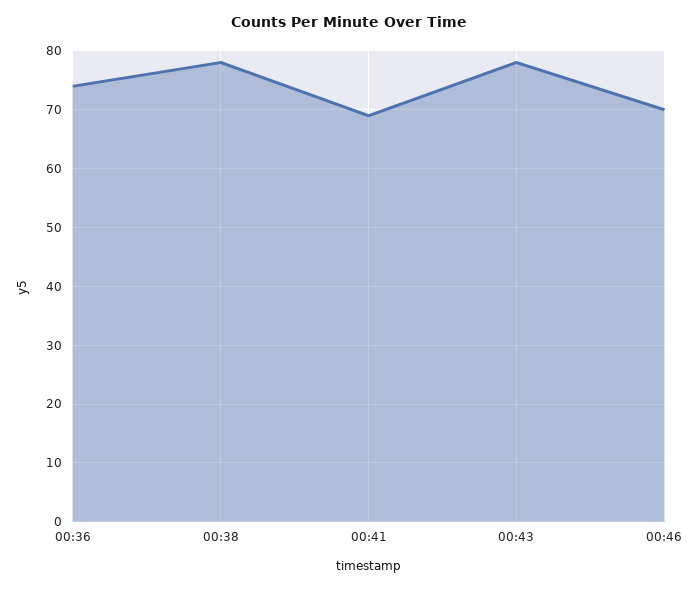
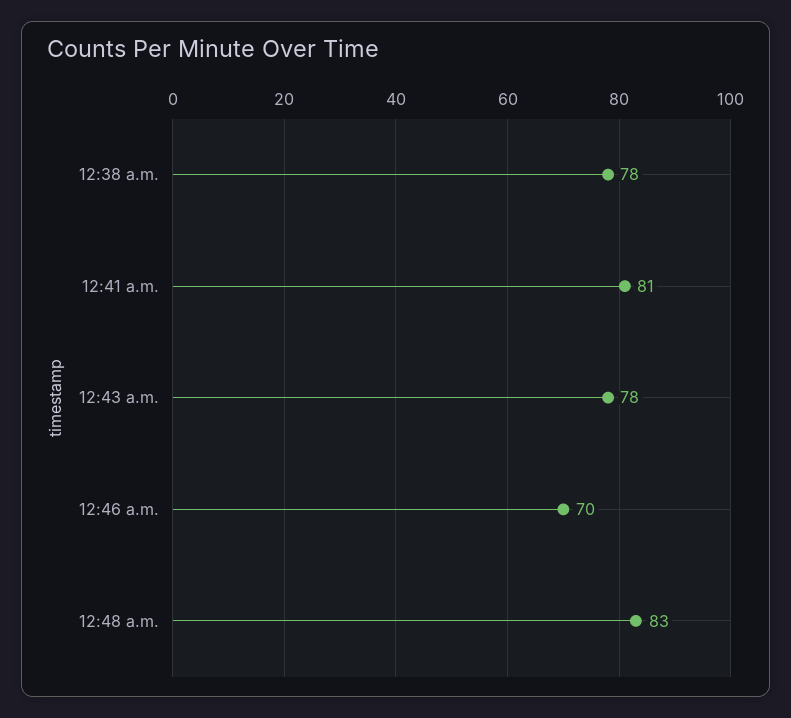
00:36: 75 -> none
00:41: 70 -> 81
12:48 a.m.: none -> 83

